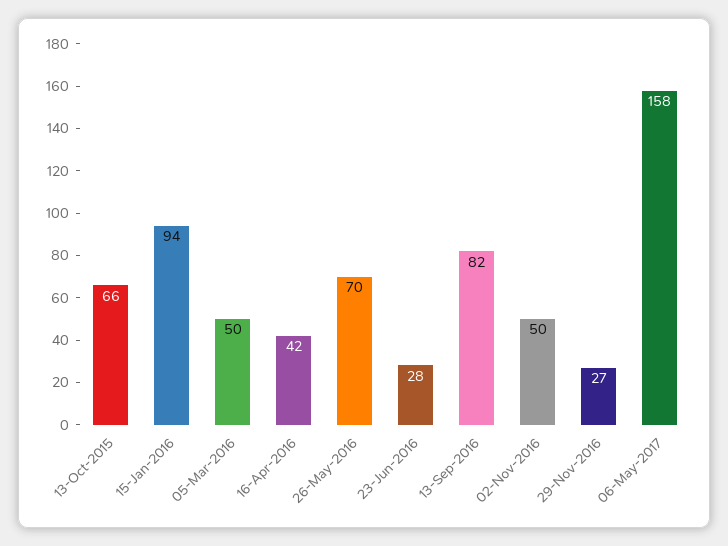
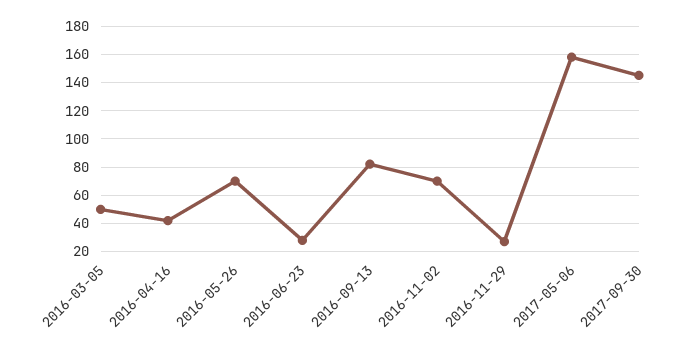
13-Oct-2015: 66 -> none
15-Jan-2016: 94 -> none
02-Nov-2016: 50 -> 70
2017-09-30: none -> 145

